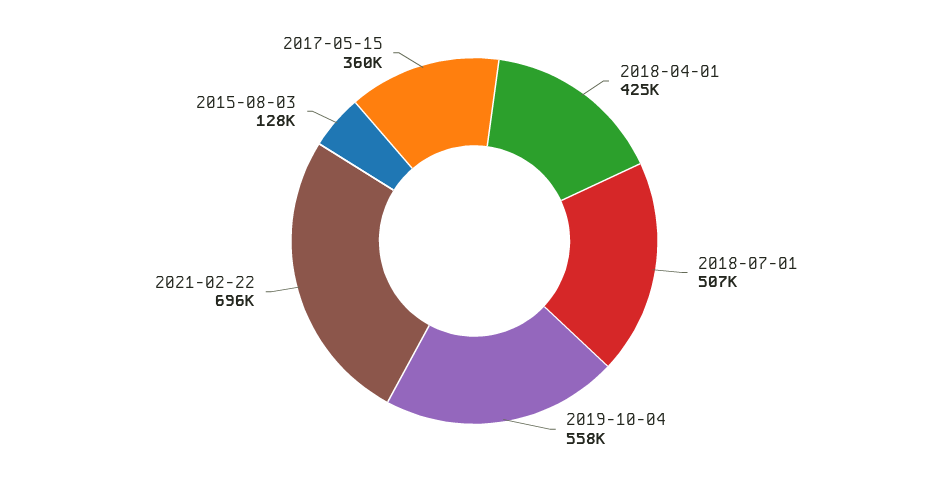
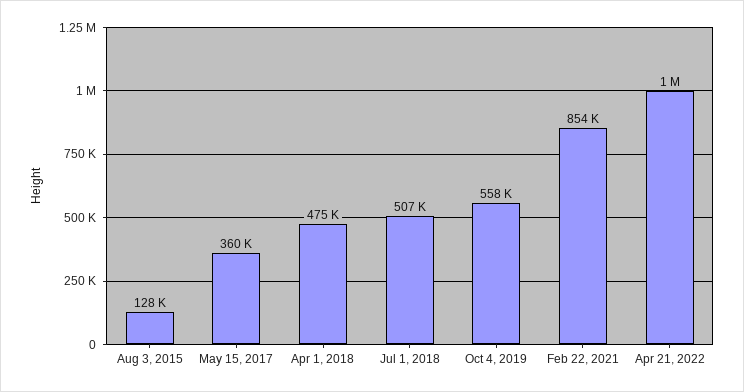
2018-04-01: 425000 -> 475000
2021-02-22: 696000 -> 854000
Apr 21, 2022: none -> 1000000

